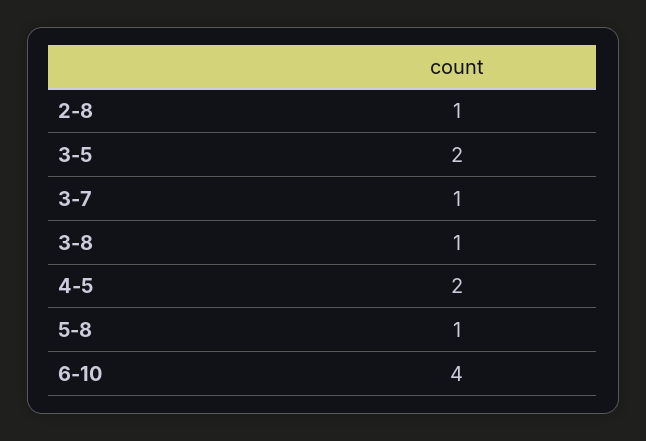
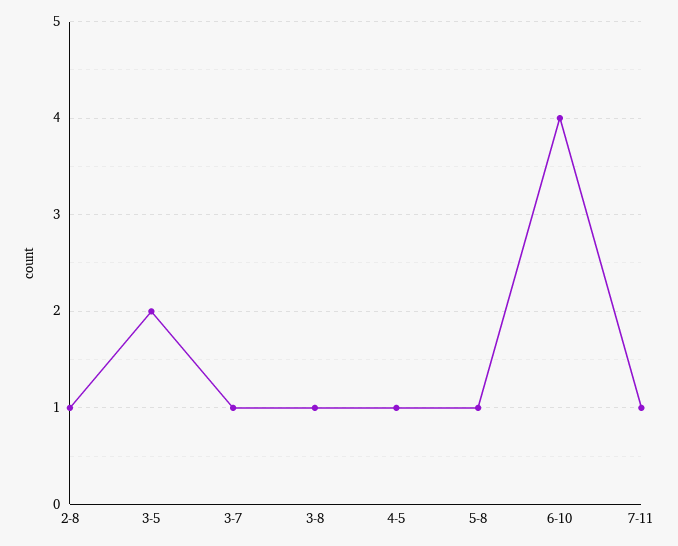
4-5: 2 -> 1
7-11: none -> 1

